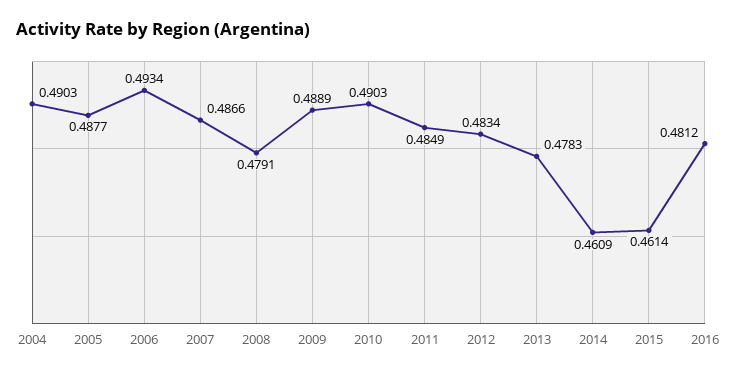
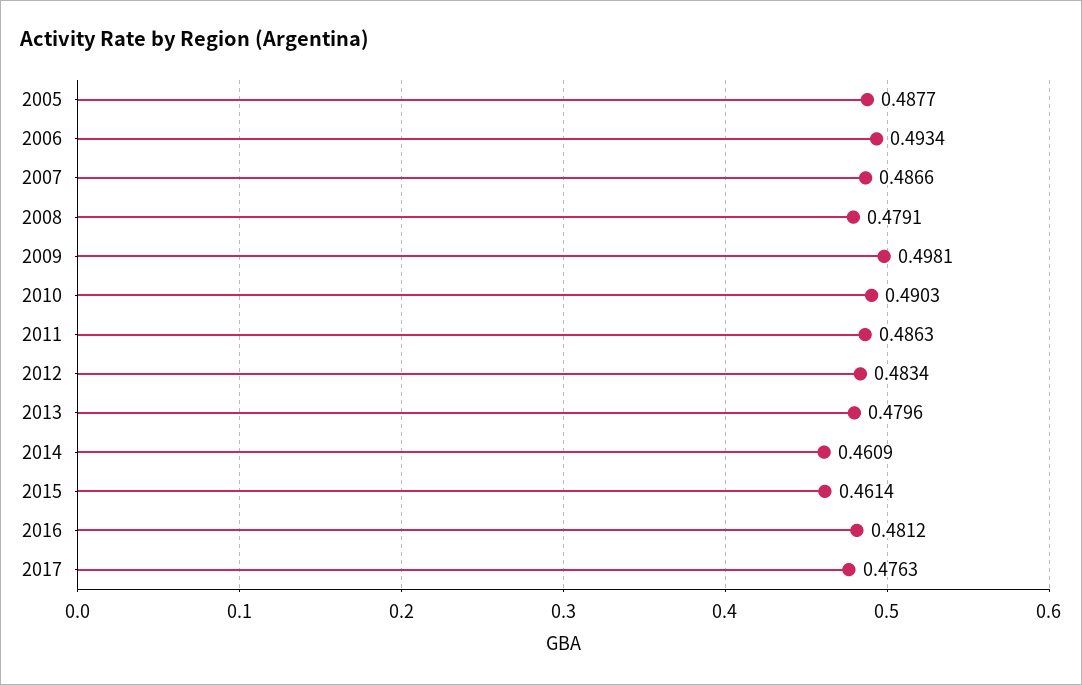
2004: 0.4903 -> none
2009: 0.4889 -> 0.4981
2011: 0.4849 -> 0.4863
2013: 0.4783 -> 0.4796
2017: none -> 0.4763

